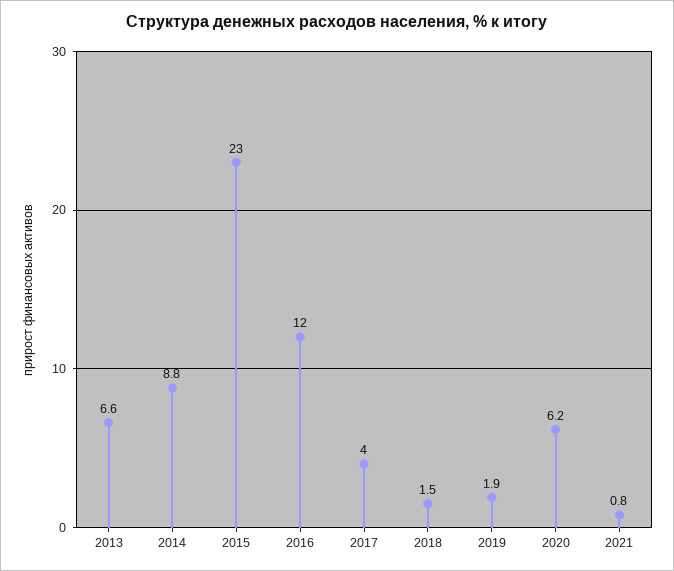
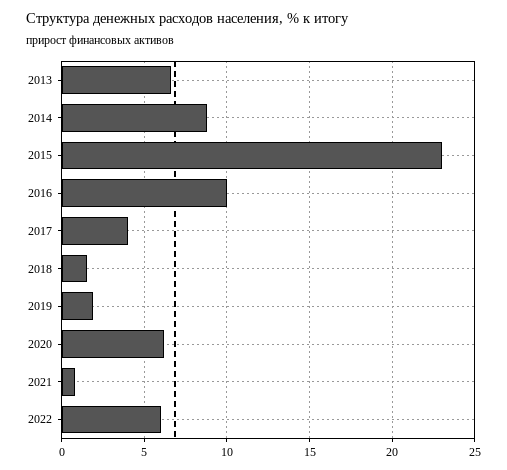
2016: 12 -> 10
2022: none -> 6

